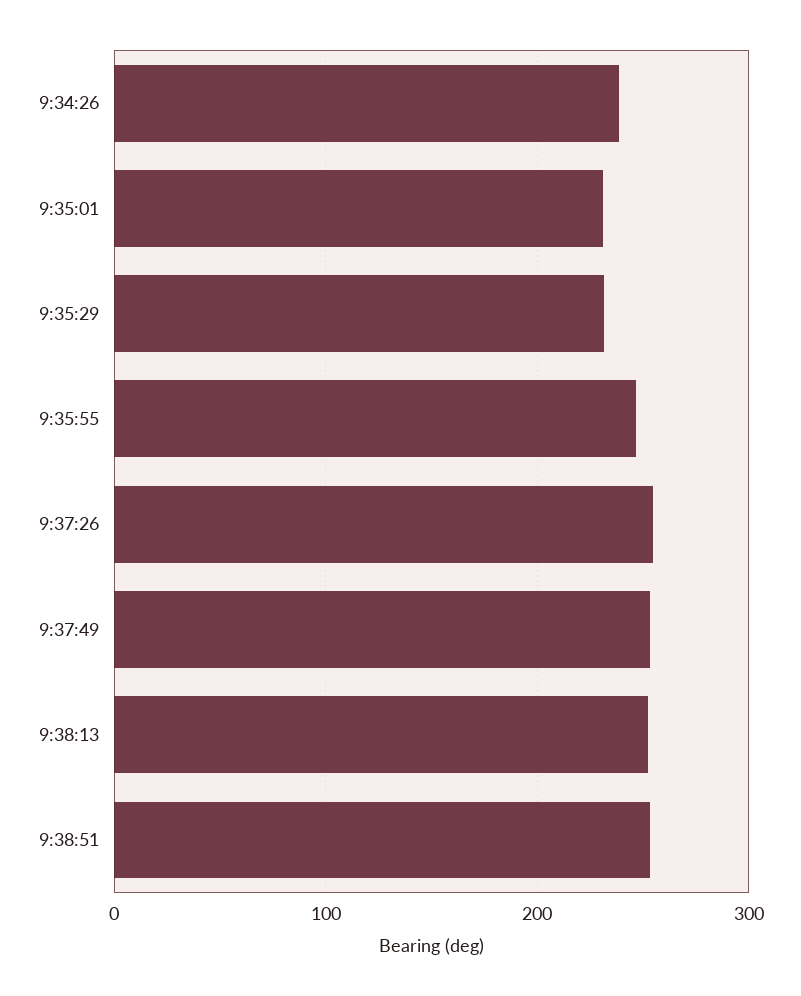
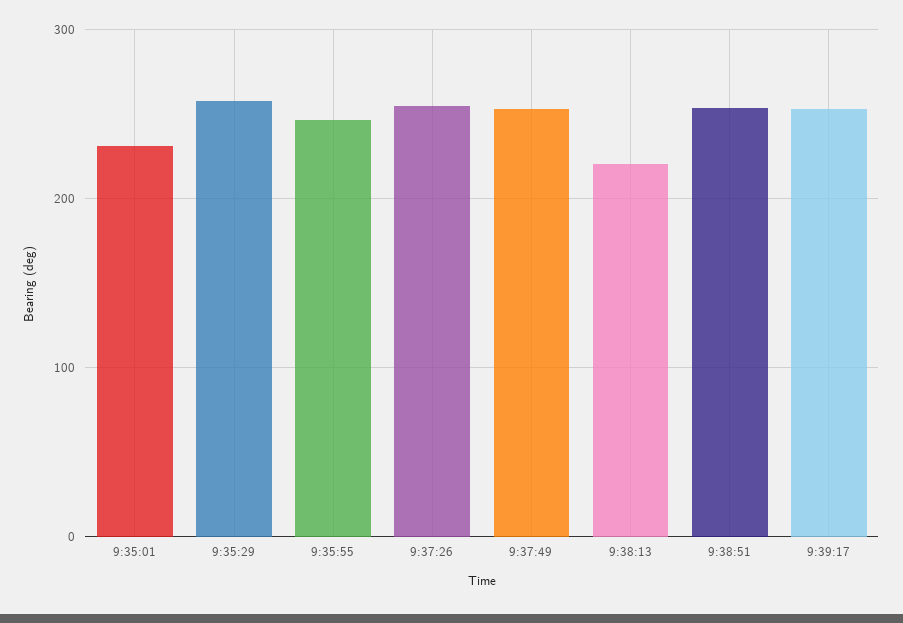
9:34:26: 240 -> none
9:35:29: 230 -> 260
9:38:13: 250 -> 220
9:39:17: none -> 250

